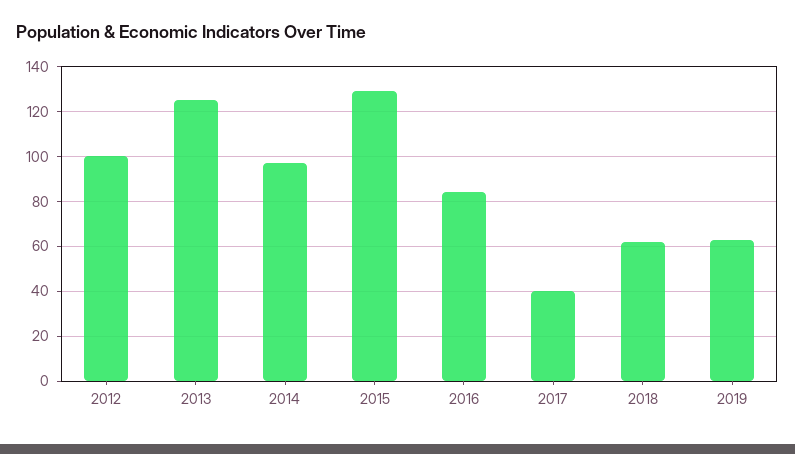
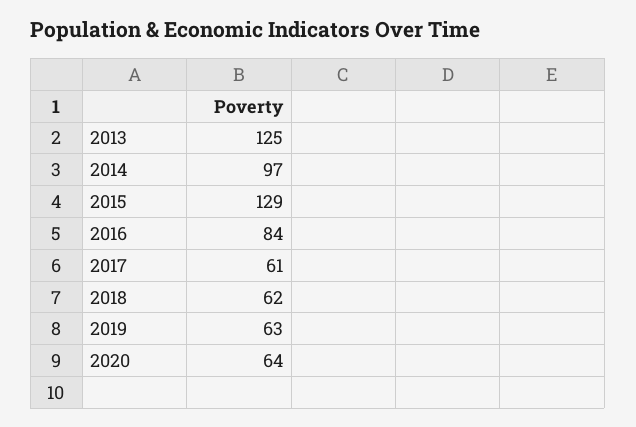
2012: 100 -> none
2017: 40 -> 61
2020: none -> 64

